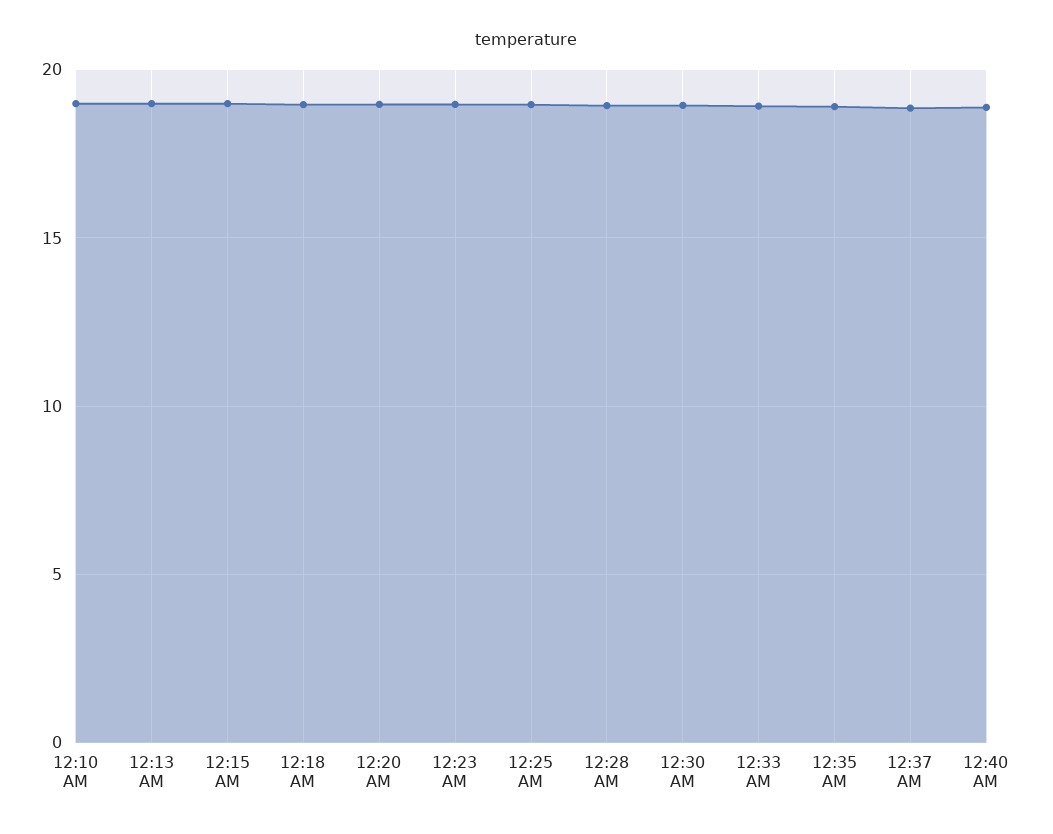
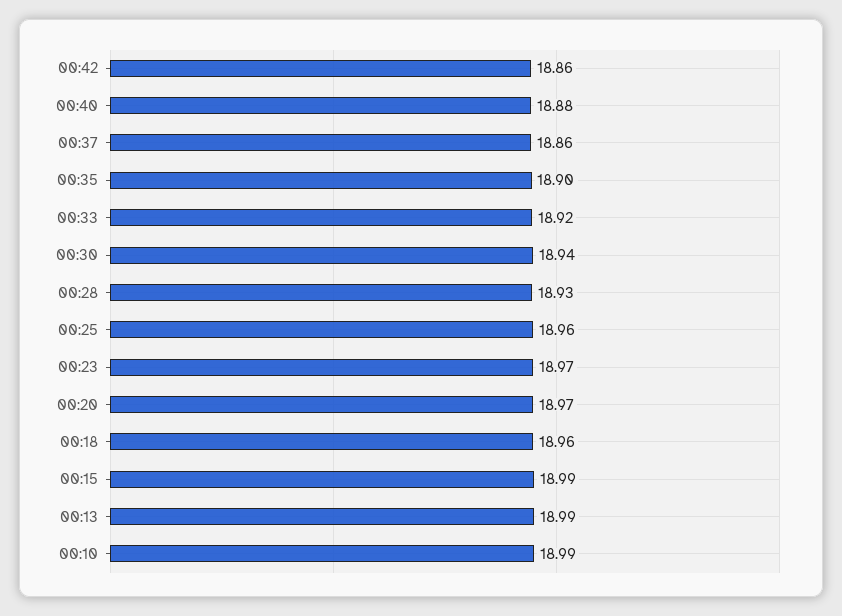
00:42: none -> 18.86

